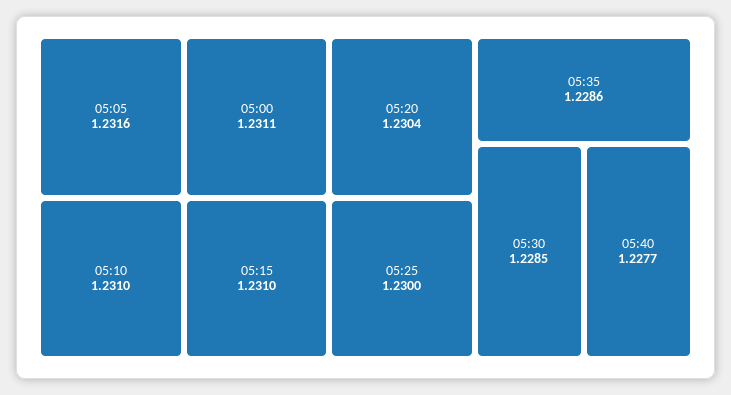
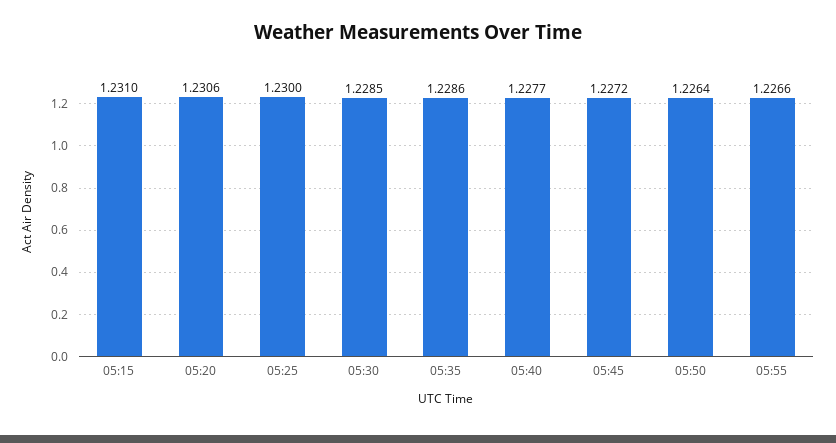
05:05: 1.2316 -> none
05:00: 1.2311 -> none
05:10: 1.231 -> none
05:20: 1.2304 -> 1.2306
05:45: none -> 1.2272
05:50: none -> 1.2264
05:55: none -> 1.2266

